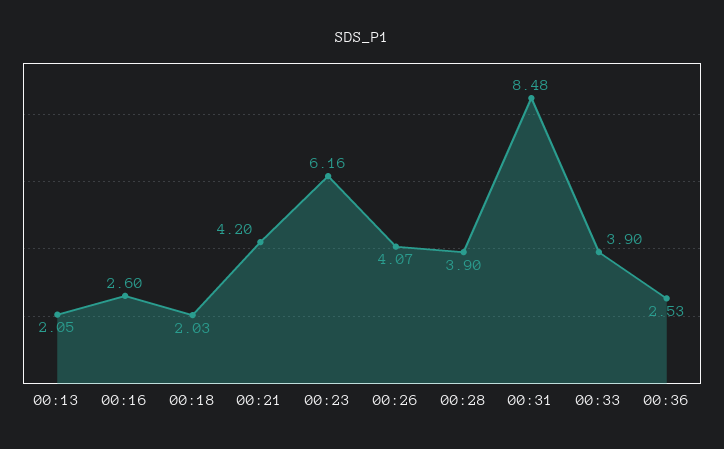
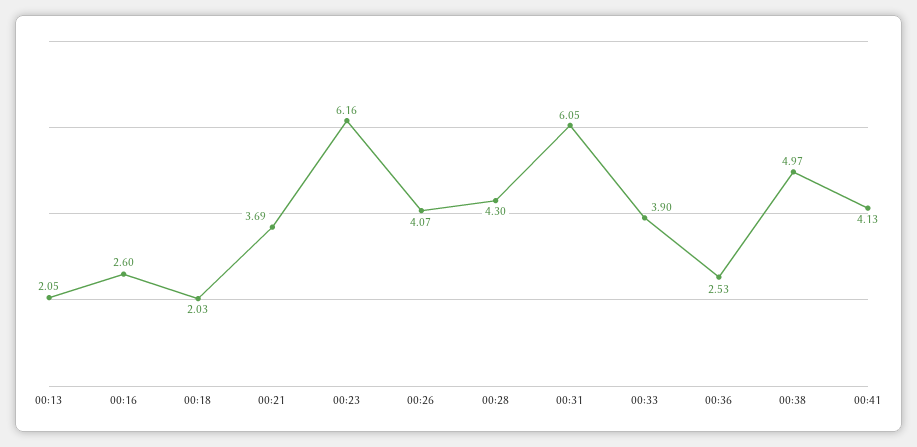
00:21: 4.2 -> 3.69
00:28: 3.9 -> 4.3
00:31: 8.48 -> 6.05
00:38: none -> 4.97
00:41: none -> 4.13

